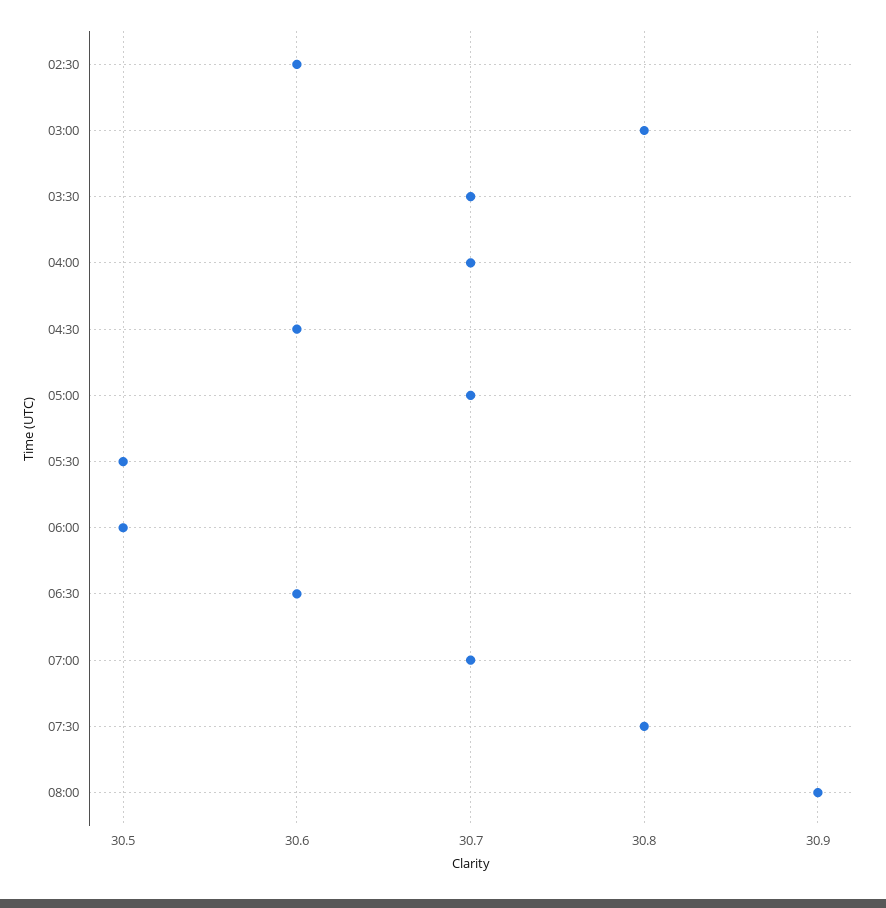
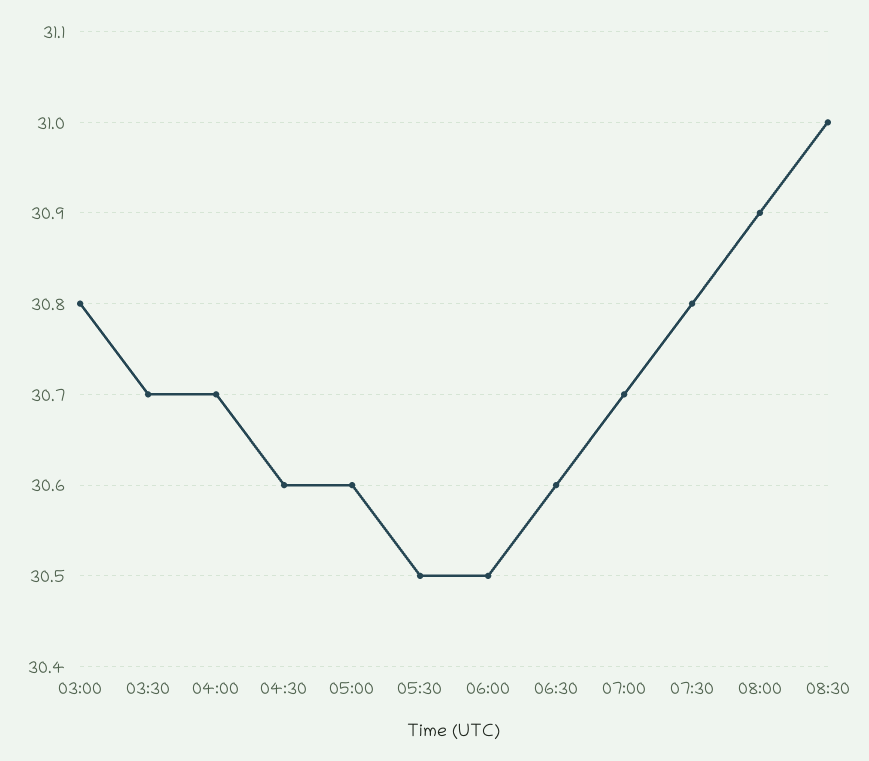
02:30: 30.6 -> none
05:00: 30.7 -> 30.6
08:30: none -> 31

